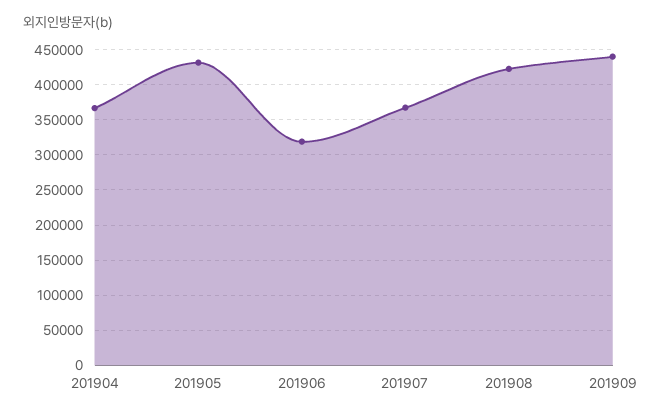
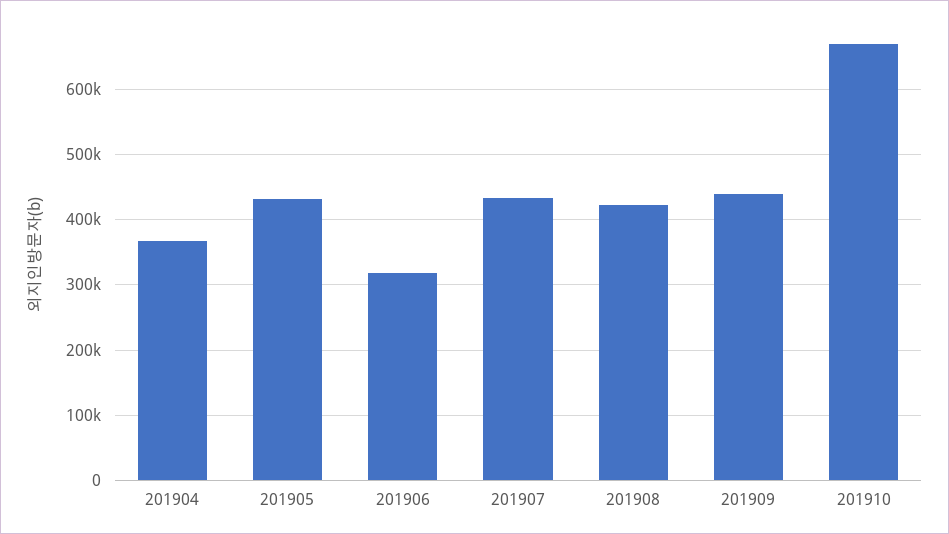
201907: 370000 -> 430000
201910: none -> 670000

